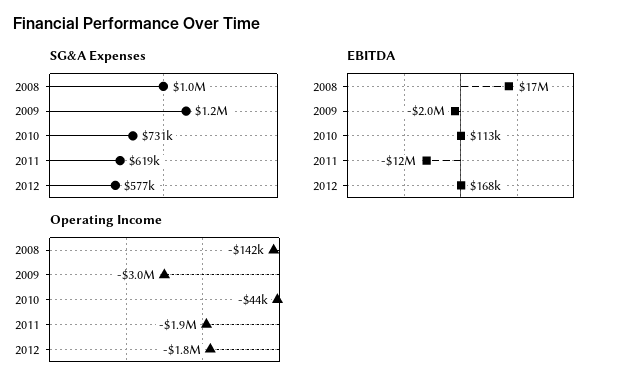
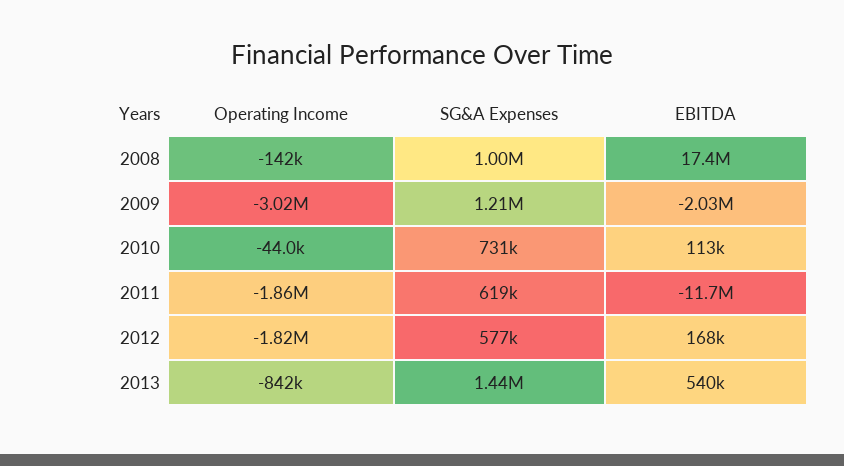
Operating Income, 2013: none -> -842000
SG&A Expenses, 2013: none -> 1440000
EBITDA, 2013: none -> 540000

